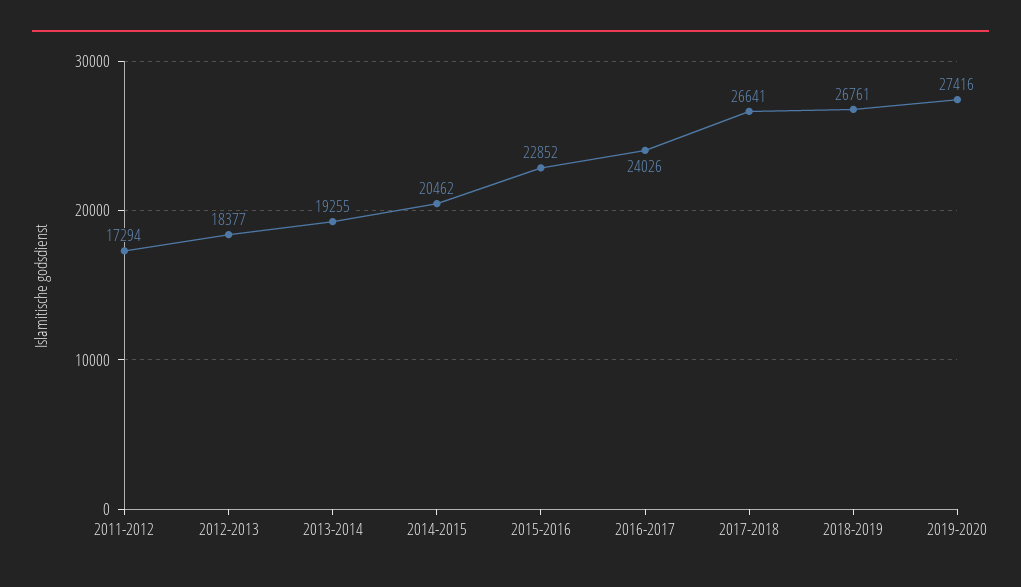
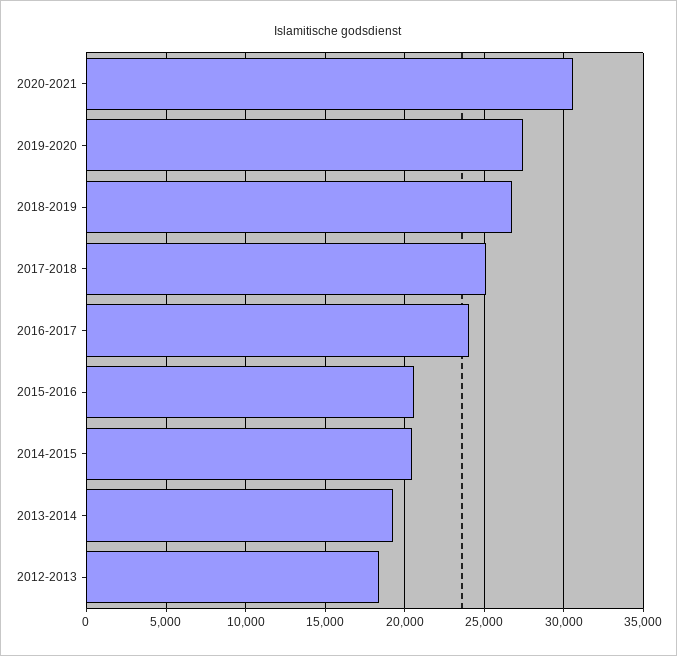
2011-2012: 17294 -> none
2015-2016: 22852 -> 20500
2017-2018: 26641 -> 25000
2020-2021: none -> 30500

